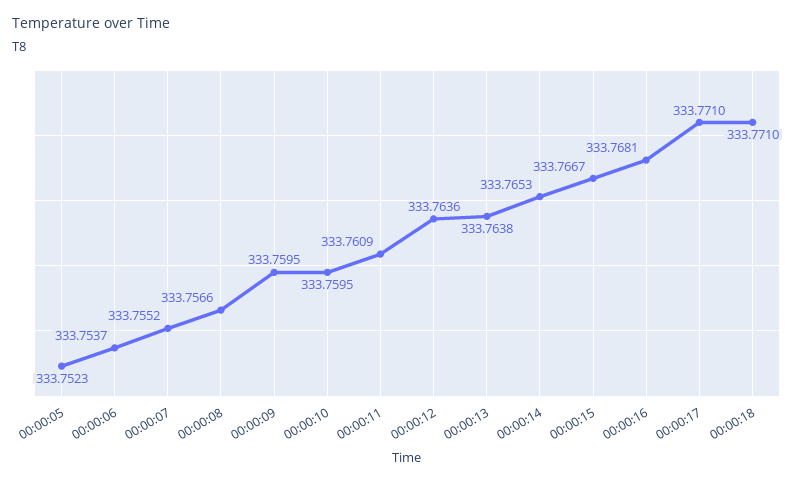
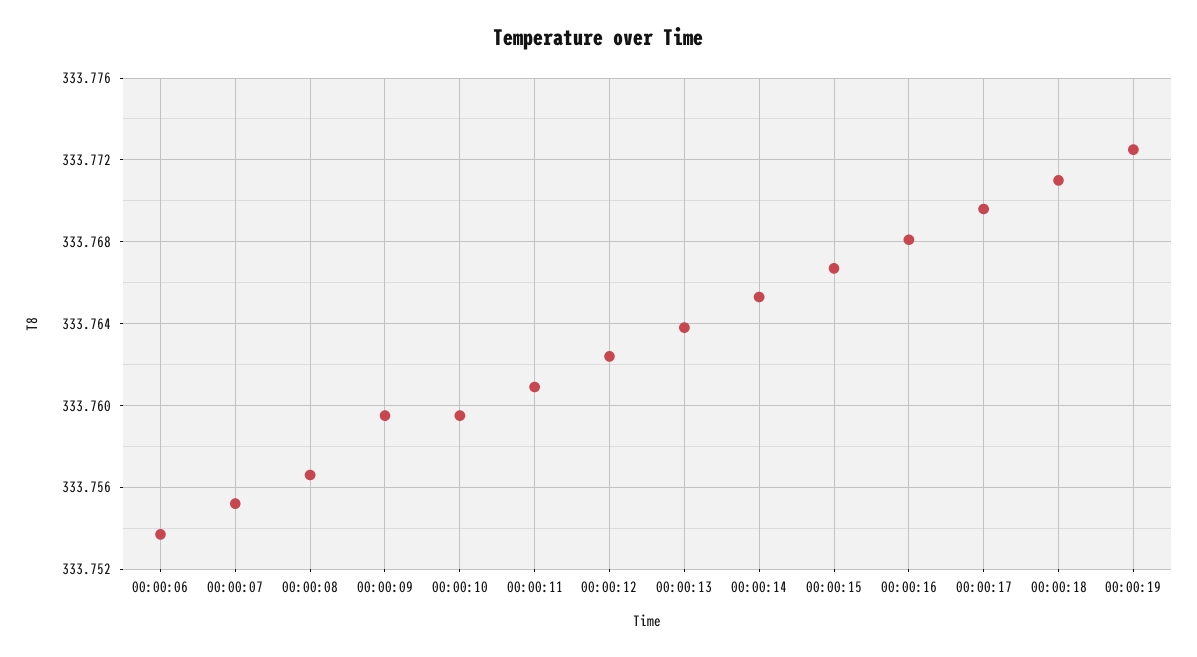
00:00:05: 333.7523 -> none
00:00:12: 333.7636 -> 333.7625
00:00:17: 333.771 -> 333.7695
00:00:19: none -> 333.7725

